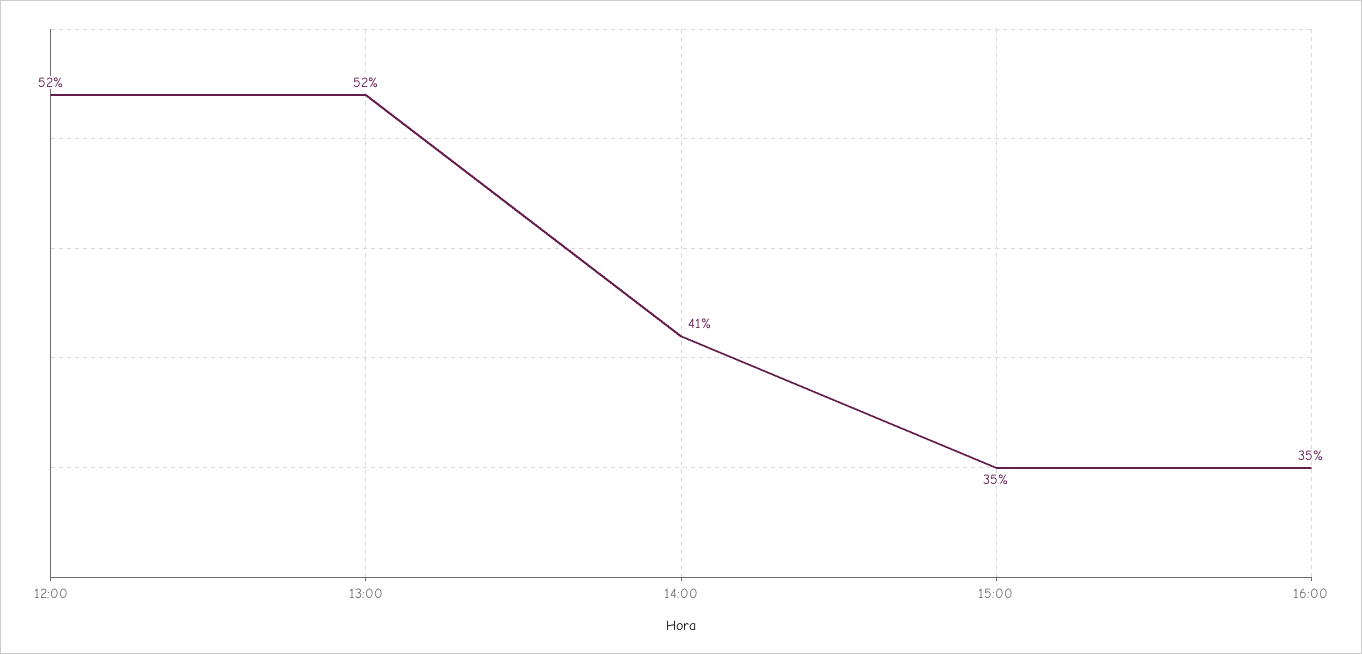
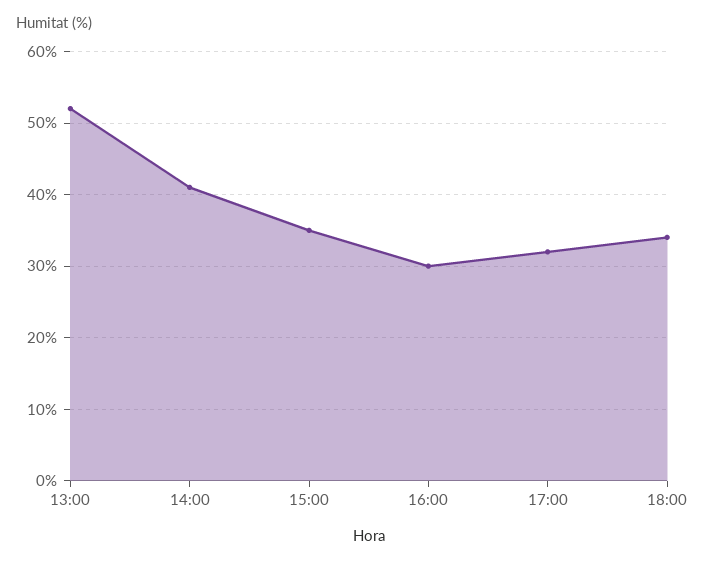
12:00: 52 -> none
16:00: 35 -> 30
17:00: none -> 32
18:00: none -> 34

